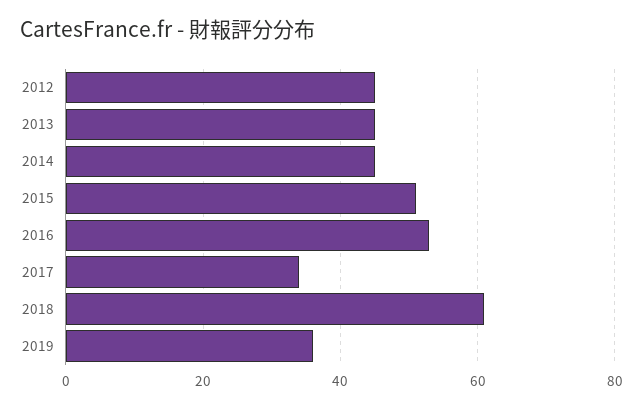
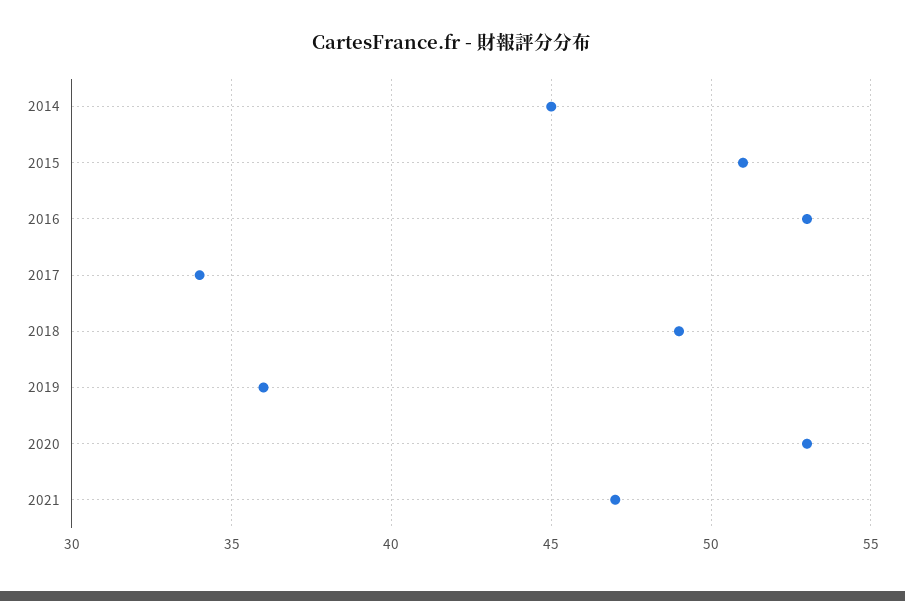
2012: 45 -> none
2013: 45 -> none
2018: 60 -> 49
2020: none -> 53
2021: none -> 47

